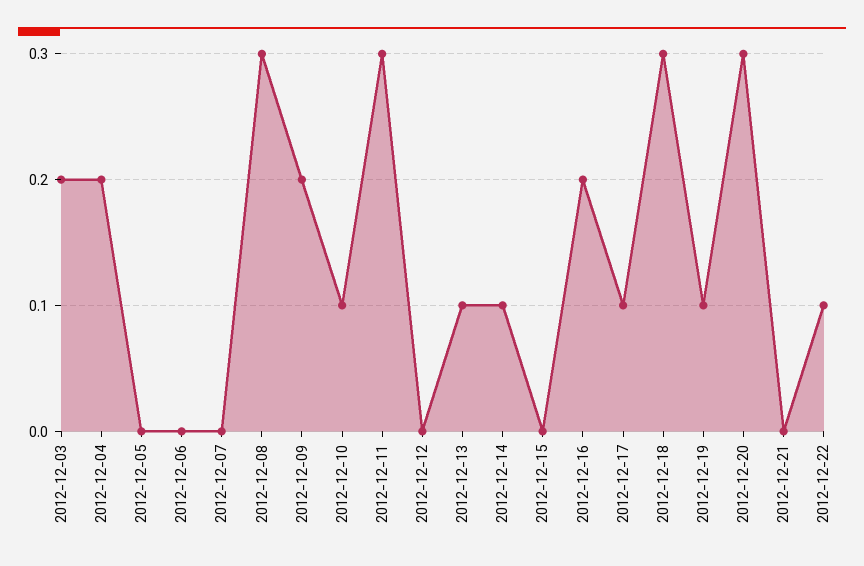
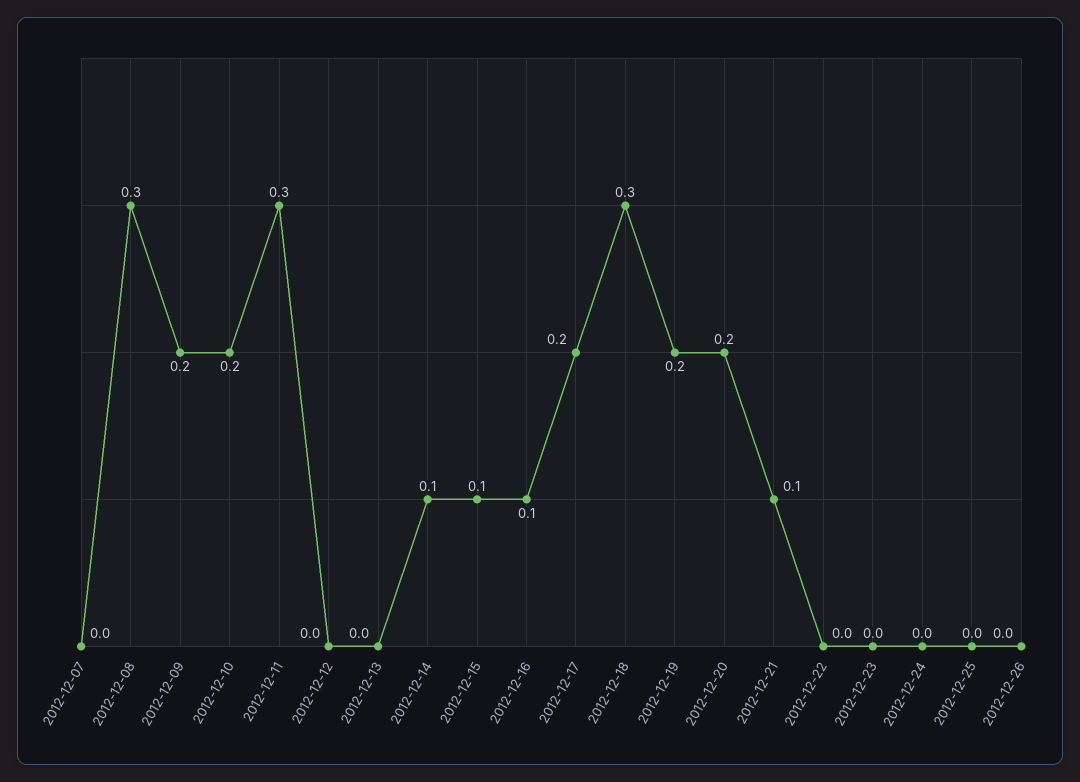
2012-12-03: 0.2 -> none
2012-12-04: 0.2 -> none
2012-12-05: 0 -> none
2012-12-06: 0 -> none
2012-12-10: 0.1 -> 0.2
2012-12-13: 0.1 -> 0
2012-12-15: 0 -> 0.1
2012-12-16: 0.2 -> 0.1
2012-12-17: 0.1 -> 0.2
2012-12-19: 0.1 -> 0.2
2012-12-20: 0.3 -> 0.2
2012-12-21: 0 -> 0.1
2012-12-22: 0.1 -> 0
2012-12-23: none -> 0
2012-12-24: none -> 0
2012-12-25: none -> 0
2012-12-26: none -> 0

